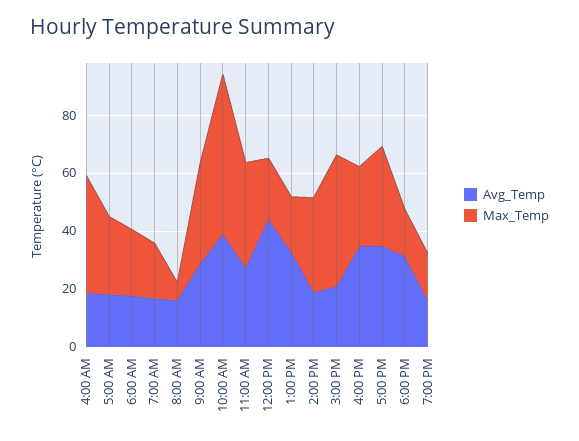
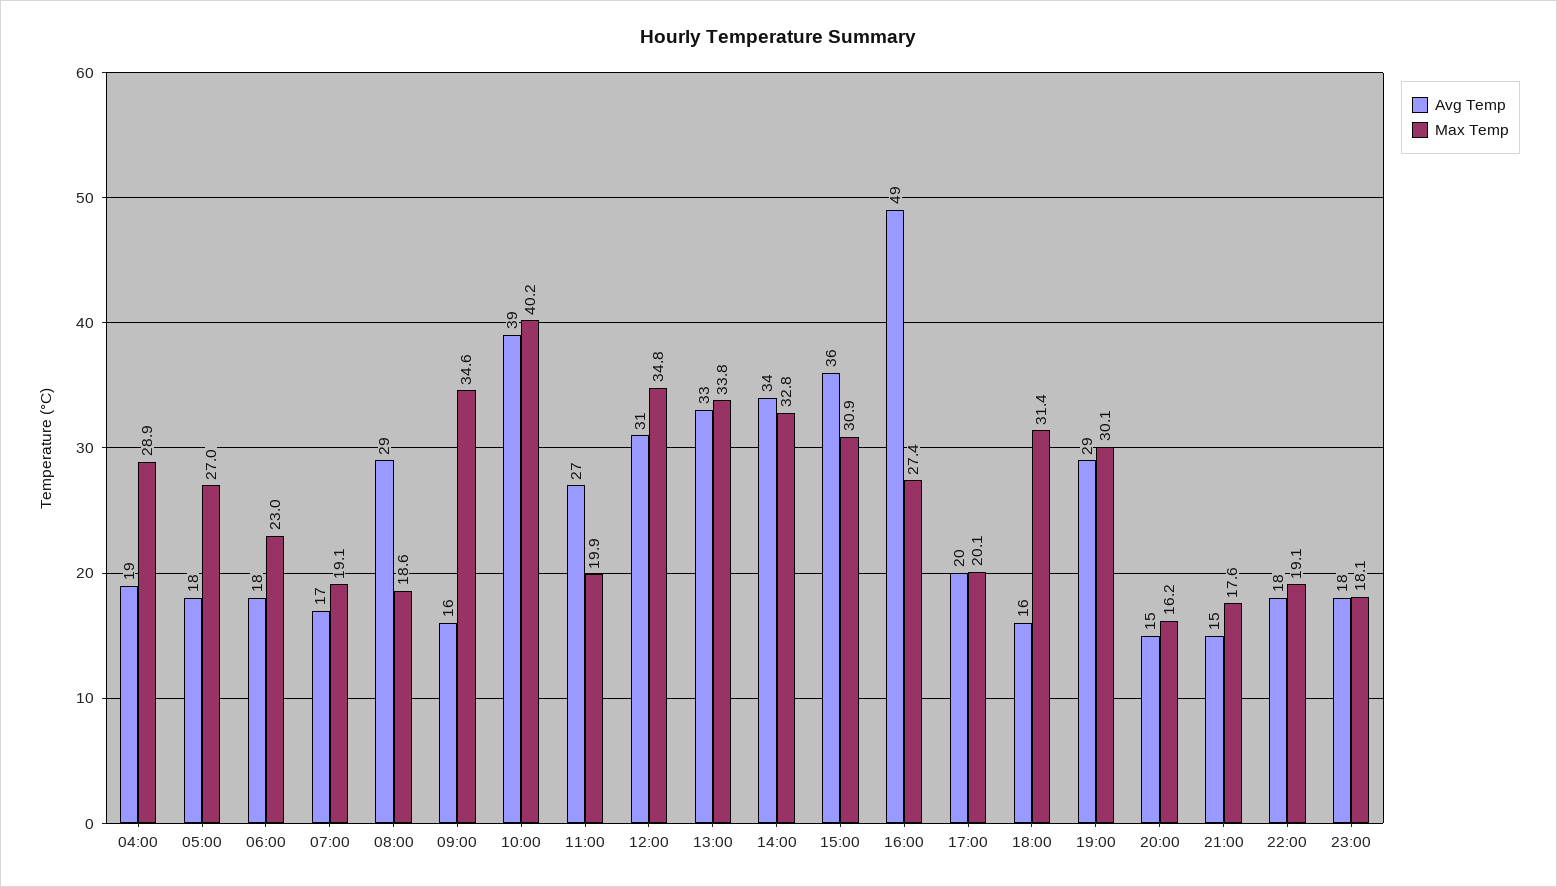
Max_Temp, 4:00 AM: 40 -> 28.9
Avg_Temp, 8:00 AM: 15 -> 29
Max_Temp, 8:00 AM: 5 -> 18.6
Avg_Temp, 9:00 AM: 30 -> 16
Max_Temp, 10:00 AM: 55 -> 40.2
Max_Temp, 11:00 AM: 35 -> 19.9
Avg_Temp, 12:00 PM: 45 -> 31
Max_Temp, 12:00 PM: 20 -> 34.8
Max_Temp, 1:00 PM: 20 -> 33.8
Avg_Temp, 2:00 PM: 20 -> 34
Avg_Temp, 3:00 PM: 20 -> 36
Max_Temp, 3:00 PM: 45 -> 30.9
Avg_Temp, 4:00 PM: 35 -> 49
Avg_Temp, 5:00 PM: 35 -> 20
Max_Temp, 5:00 PM: 35 -> 20.1
Avg_Temp, 6:00 PM: 30 -> 16
Max_Temp, 6:00 PM: 15 -> 31.4
Avg_Temp, 7:00 PM: 15 -> 29
Max_Temp, 7:00 PM: 15 -> 30.1
Avg_Temp, 20:00: none -> 15
Max_Temp, 20:00: none -> 16.2
Avg_Temp, 21:00: none -> 15
Max_Temp, 21:00: none -> 17.6
Avg_Temp, 22:00: none -> 18
Max_Temp, 22:00: none -> 19.1
Avg_Temp, 23:00: none -> 18
Max_Temp, 23:00: none -> 18.1

